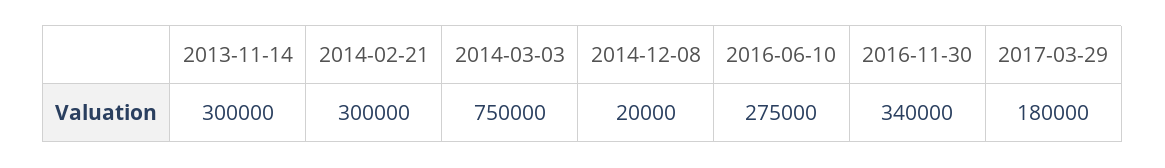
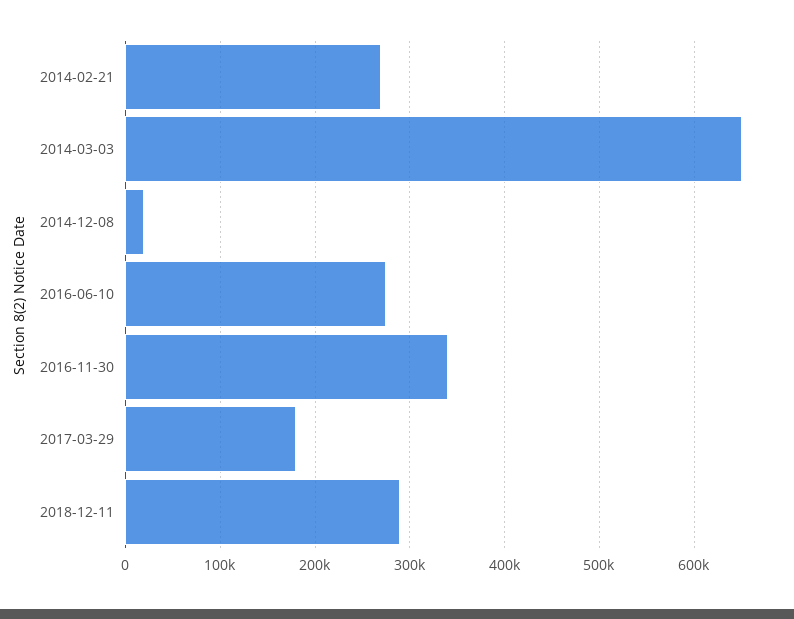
2013-11-14: 300000 -> none
2014-02-21: 300000 -> 270000
2014-03-03: 750000 -> 650000
2018-12-11: none -> 290000

